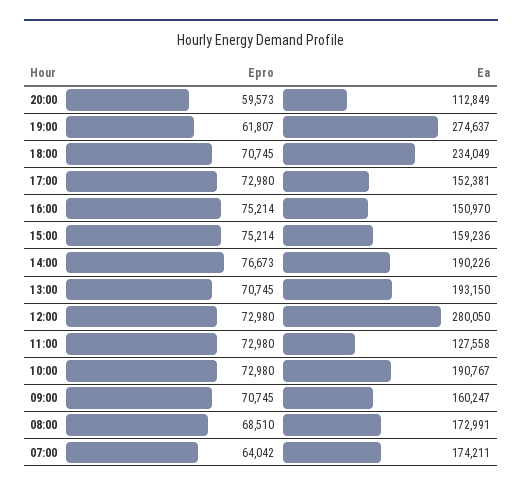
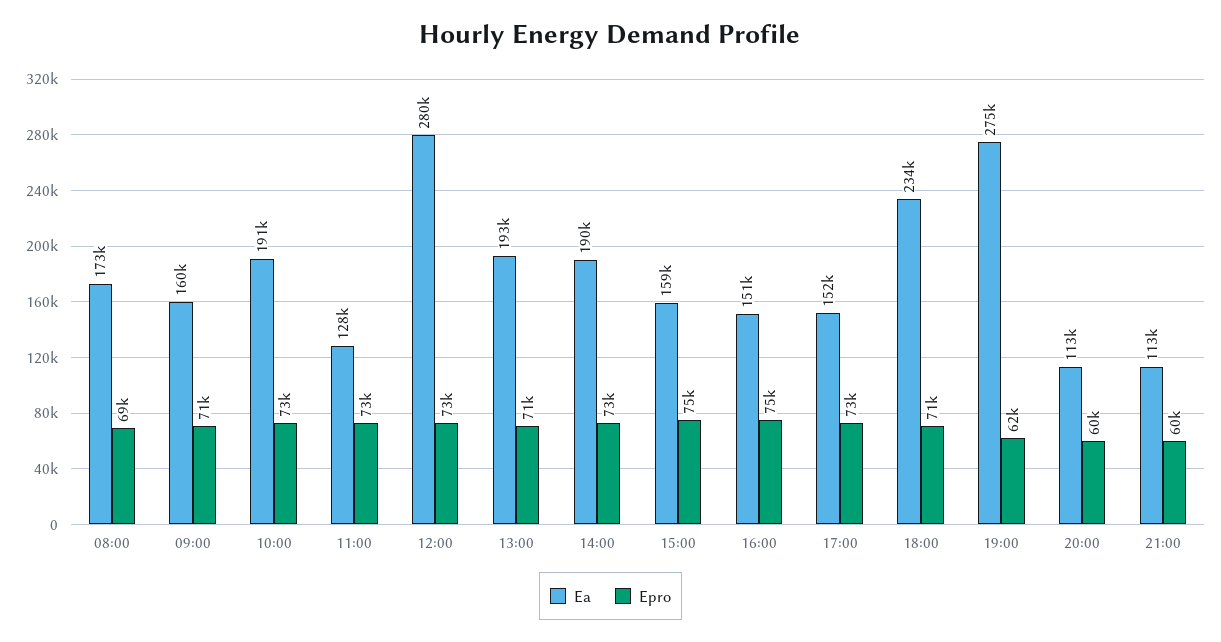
Epro, 14:00: 76673 -> 73000
Epro, 07:00: 64042 -> none
Ea, 07:00: 174211 -> none
Ea, 21:00: none -> 113000
Epro, 21:00: none -> 60000

